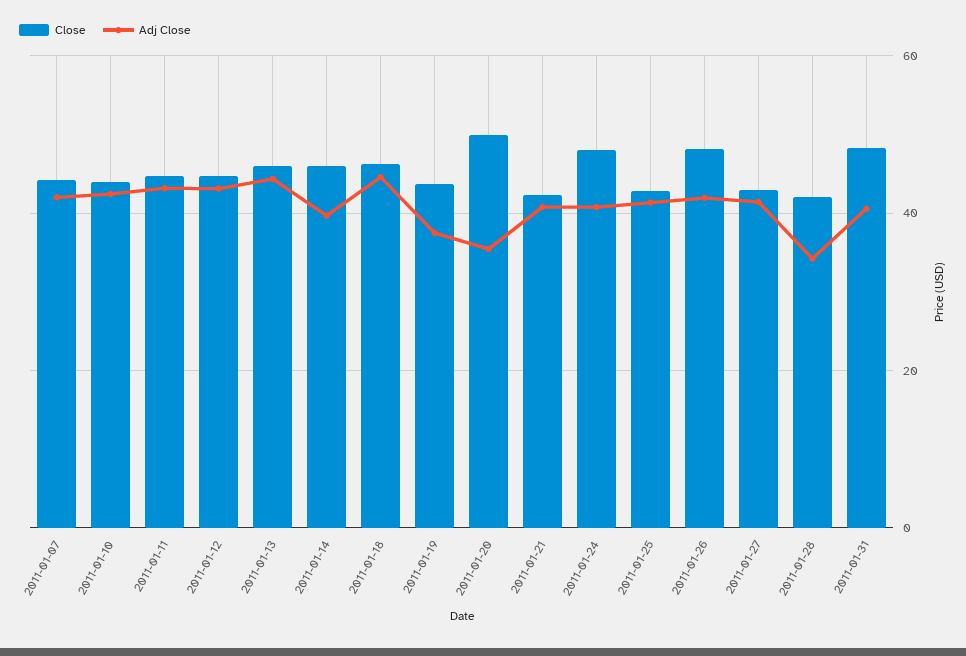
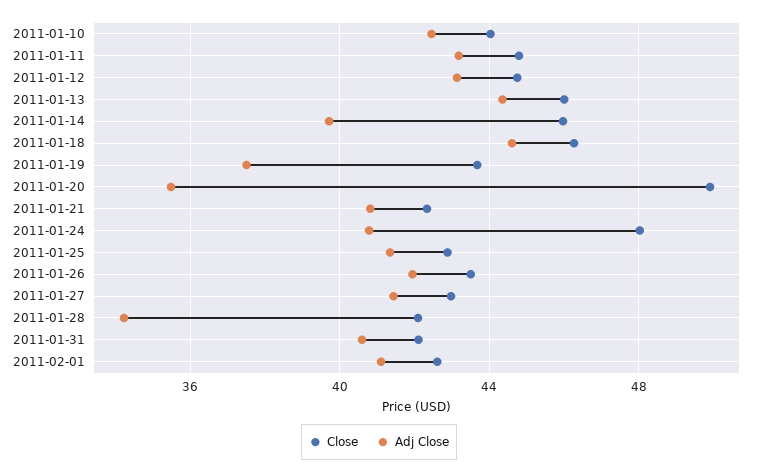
Close, 2011-01-07: 44 -> none
Adj Close, 2011-01-07: 42 -> none
Close, 2011-01-26: 48 -> 43.5
Close, 2011-01-31: 48 -> 42
Close, 2011-02-01: none -> 42.5
Adj Close, 2011-02-01: none -> 41

